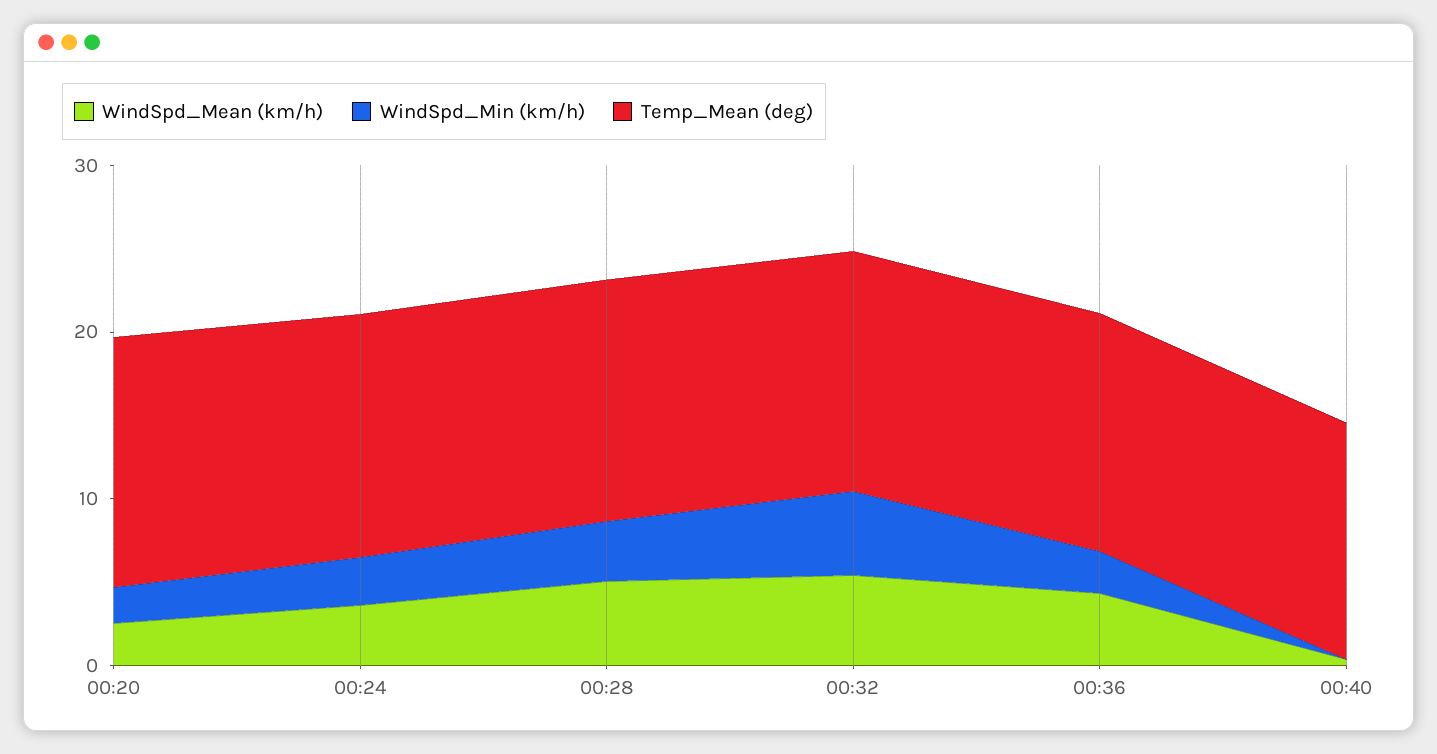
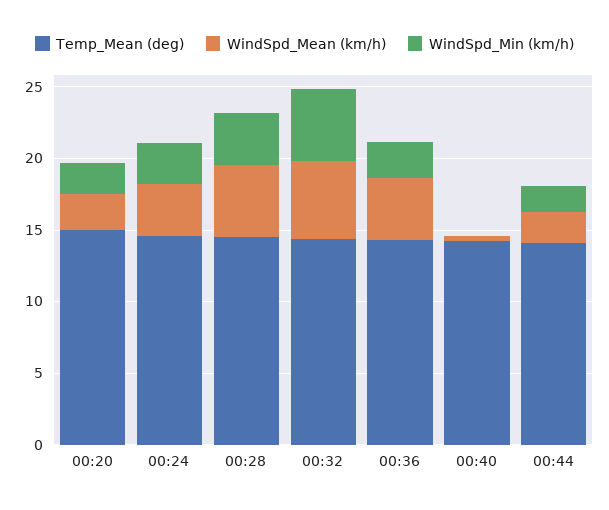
Temp_Mean (deg), 00:44: none -> 14
WindSpd_Mean (km/h), 00:44: none -> 2
WindSpd_Min (km/h), 00:44: none -> 2

